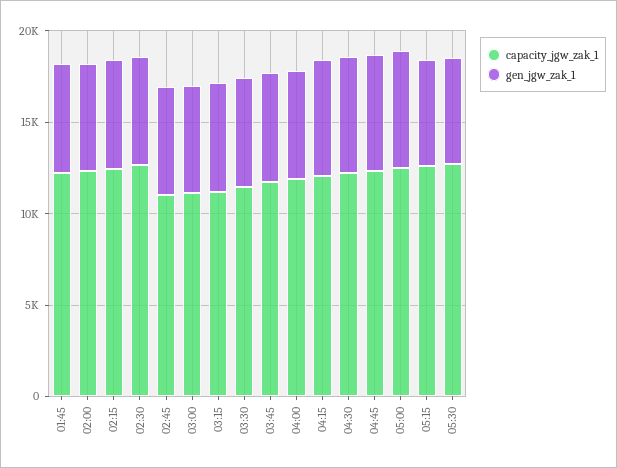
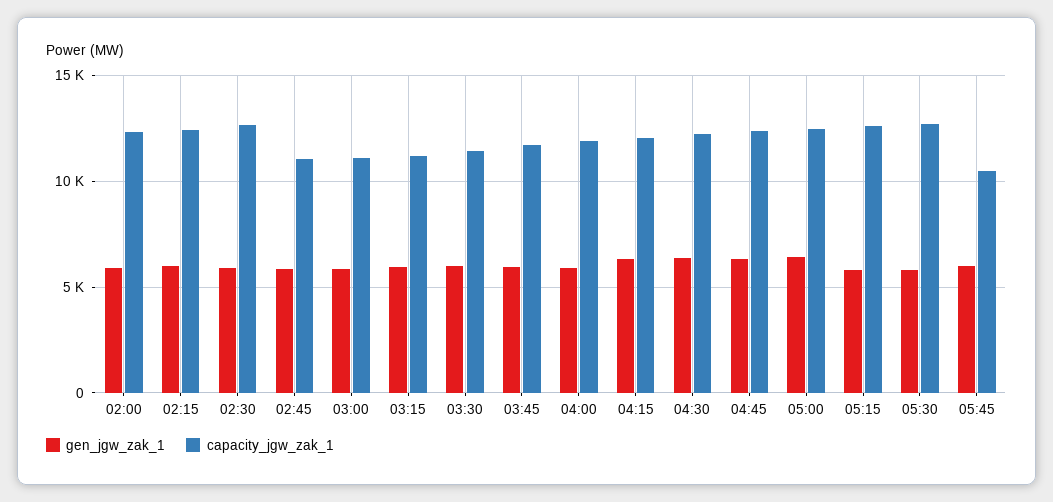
capacity_jgw_zak_1, 01:45: 12000 -> none
gen_jgw_zak_1, 01:45: 6000 -> none
gen_jgw_zak_1, 05:45: none -> 6000
capacity_jgw_zak_1, 05:45: none -> 10500

